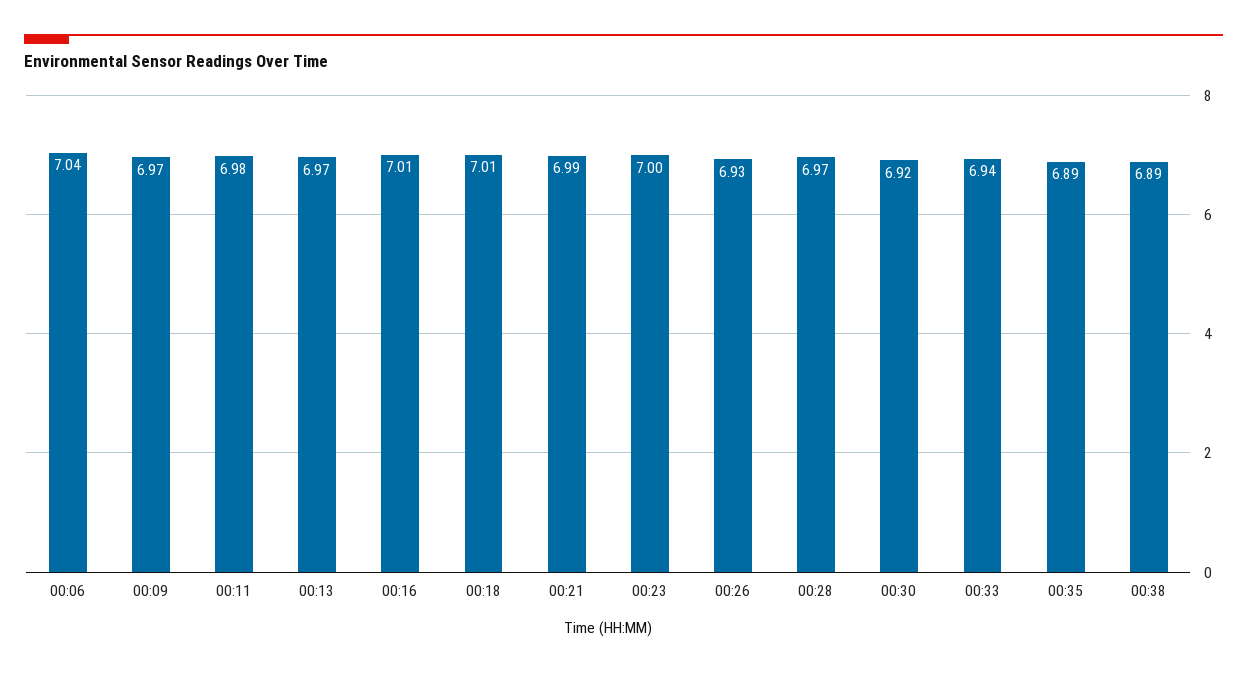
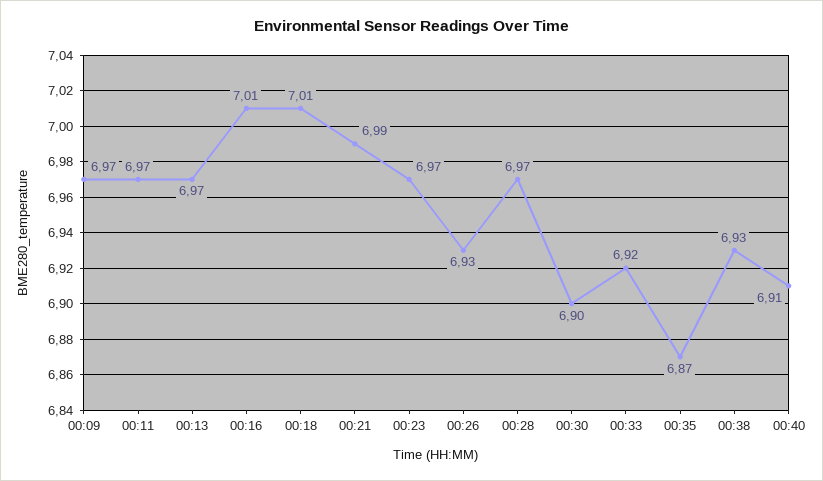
00:06: 7.04 -> none
00:11: 6.98 -> 6.97
00:23: 7 -> 6.97
00:30: 6.92 -> 6.9
00:33: 6.94 -> 6.92
00:35: 6.89 -> 6.87
00:38: 6.89 -> 6.93
00:40: none -> 6.91

